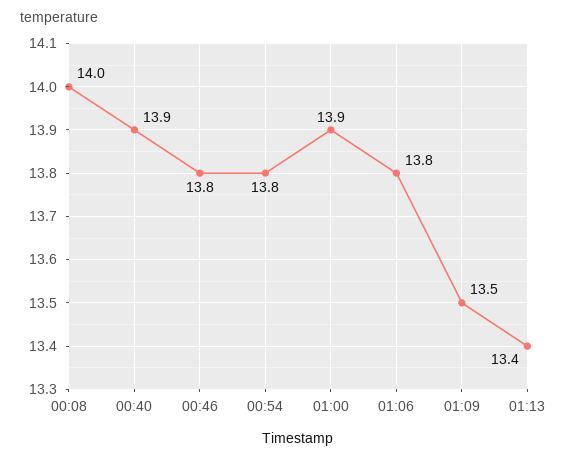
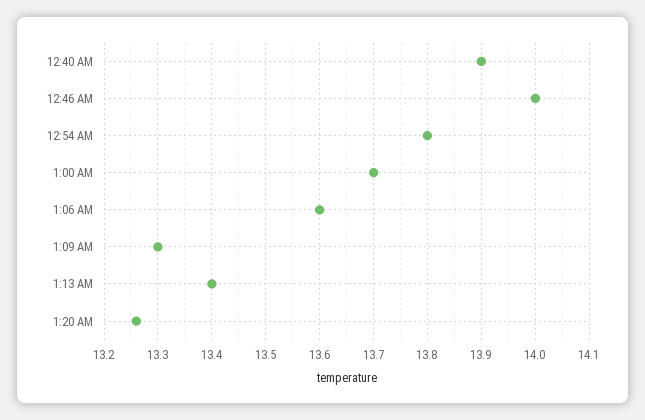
00:08: 14 -> none
00:46: 13.8 -> 14
01:00: 13.9 -> 13.7
01:06: 13.8 -> 13.6
01:09: 13.5 -> 13.3
1:20 AM: none -> 13.25

